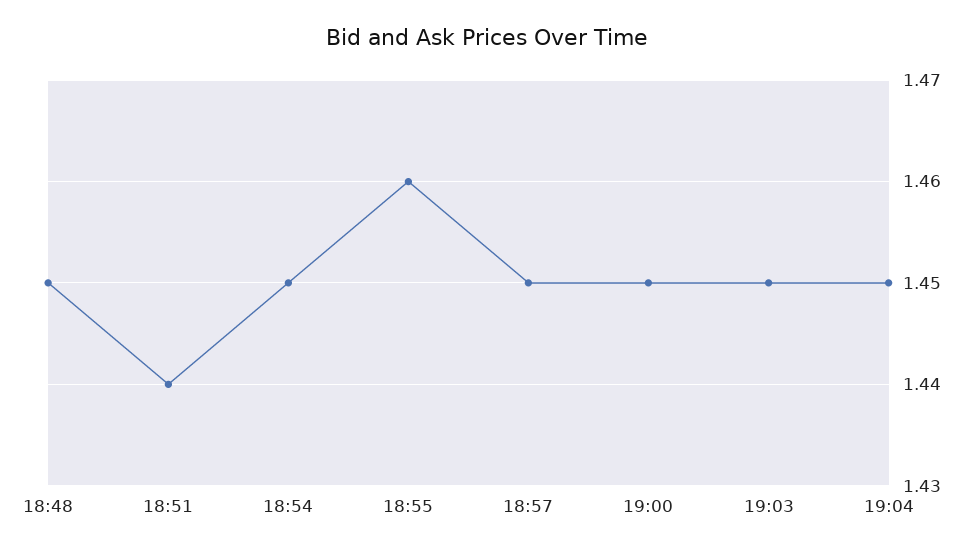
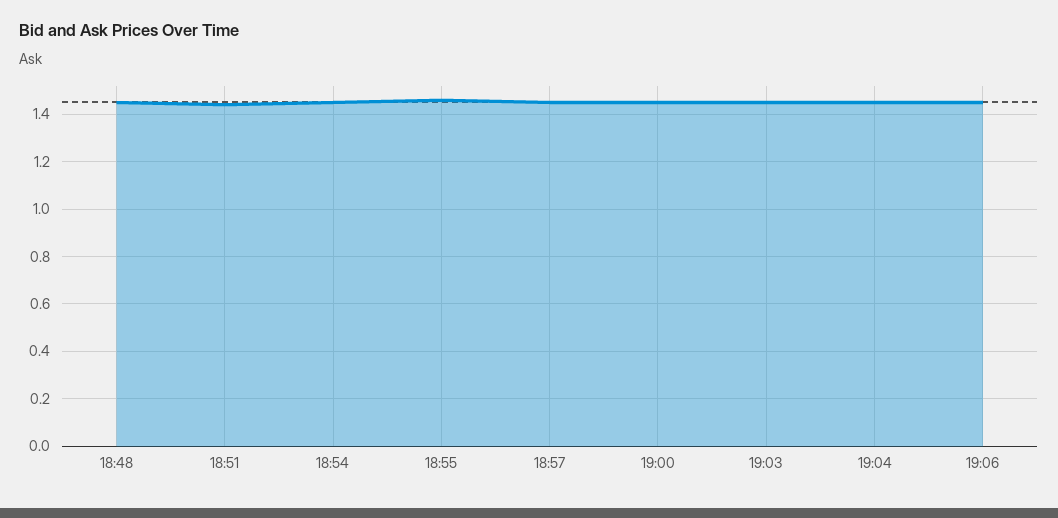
19:06: none -> 1.45

